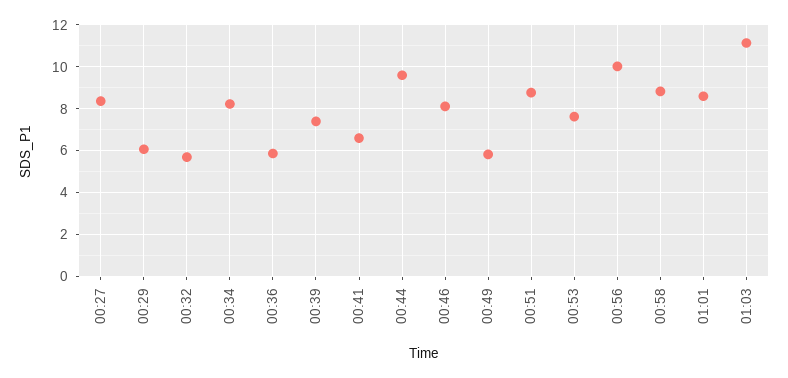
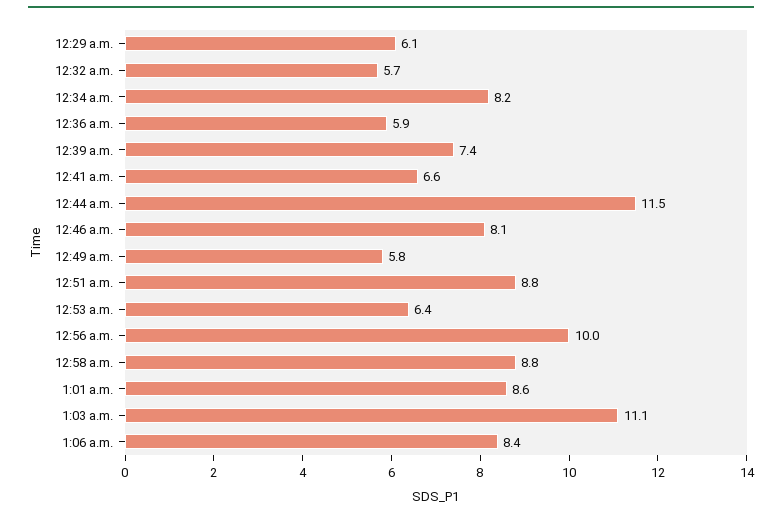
00:27: 8.5 -> none
00:44: 9.5 -> 11.5
00:53: 7.5 -> 6.4
1:06 a.m.: none -> 8.4

